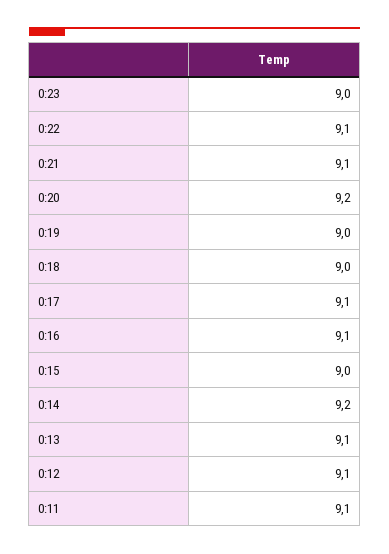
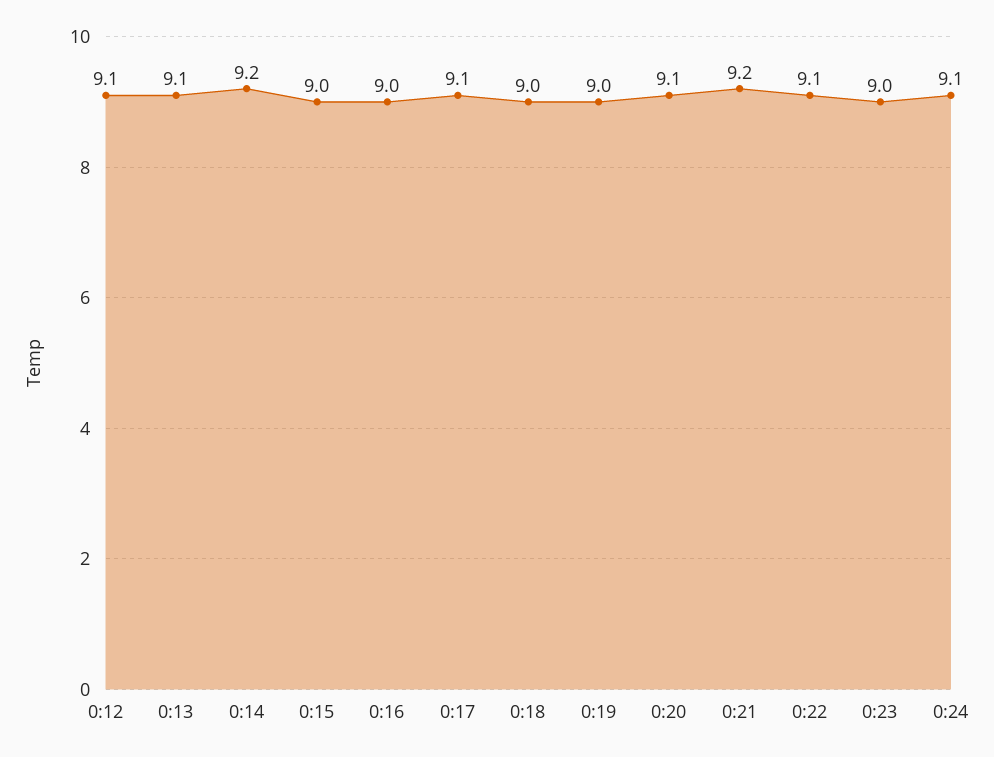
0:21: 9.1 -> 9.2
0:20: 9.2 -> 9.1
0:16: 9.1 -> 9
0:11: 9.1 -> none
0:24: none -> 9.1

